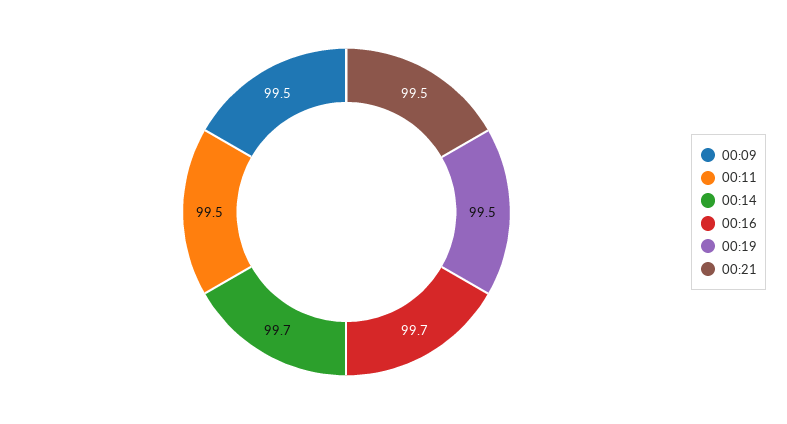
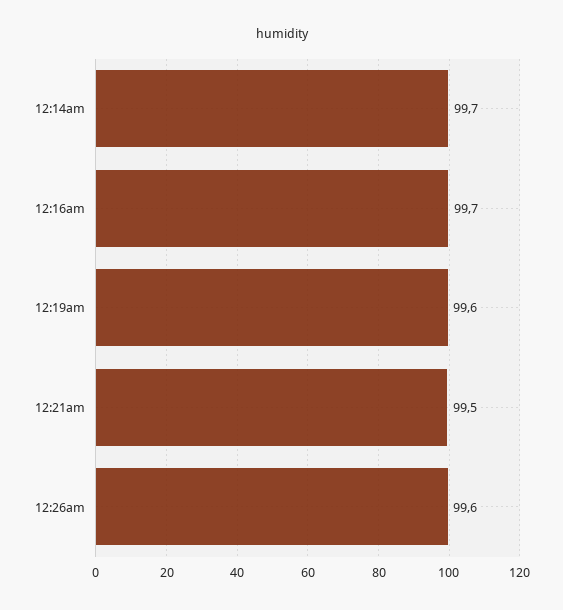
00:09: 99.5 -> none
00:11: 99.5 -> none
00:19: 99.5 -> 99.6
12:26am: none -> 99.6

